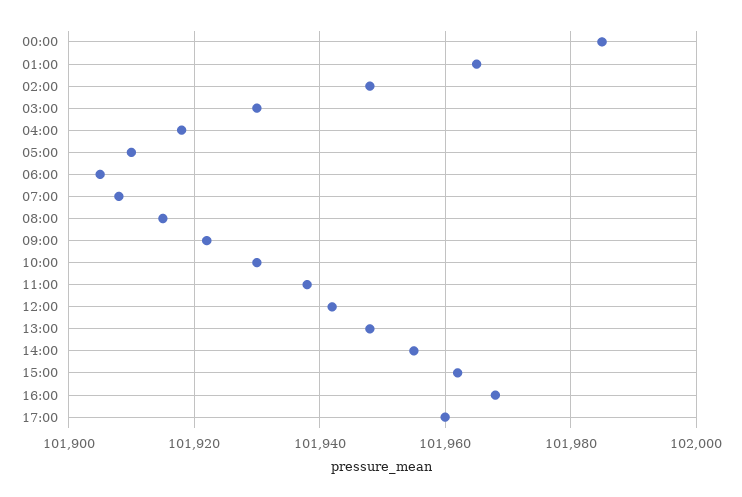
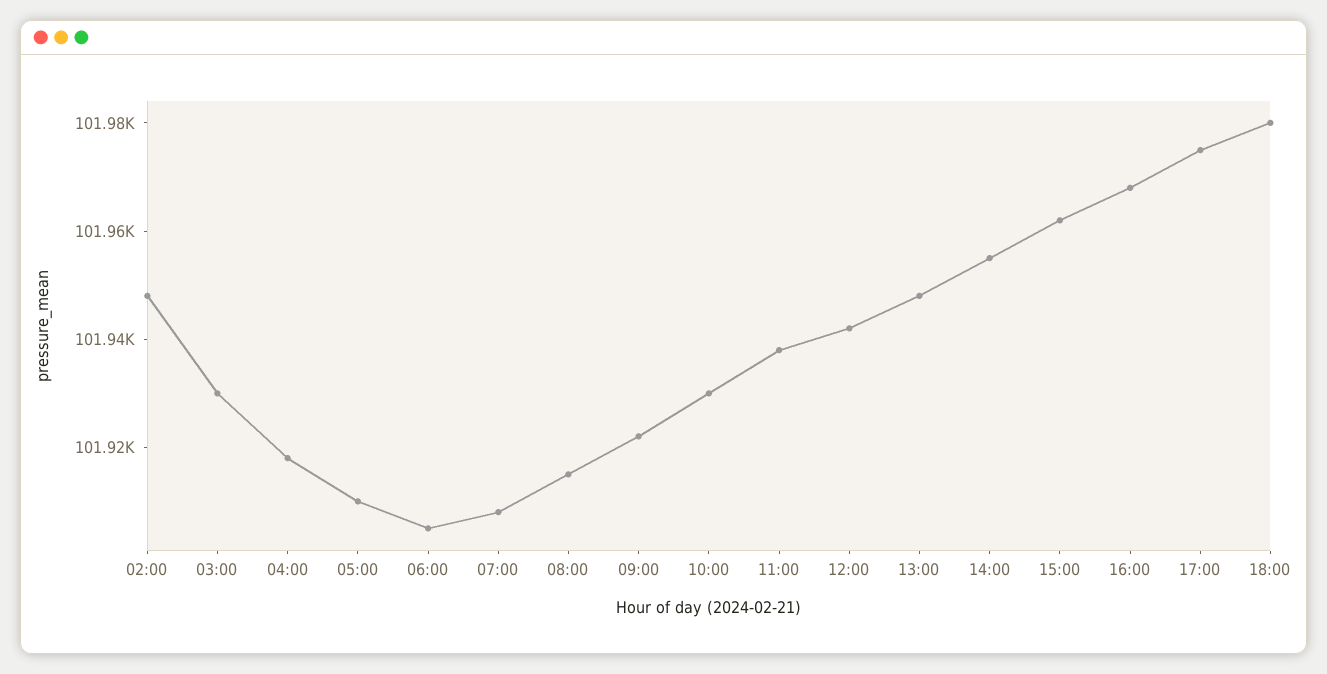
00:00: 101985 -> none
01:00: 101965 -> none
17:00: 101960 -> 101975
18:00: none -> 101980

